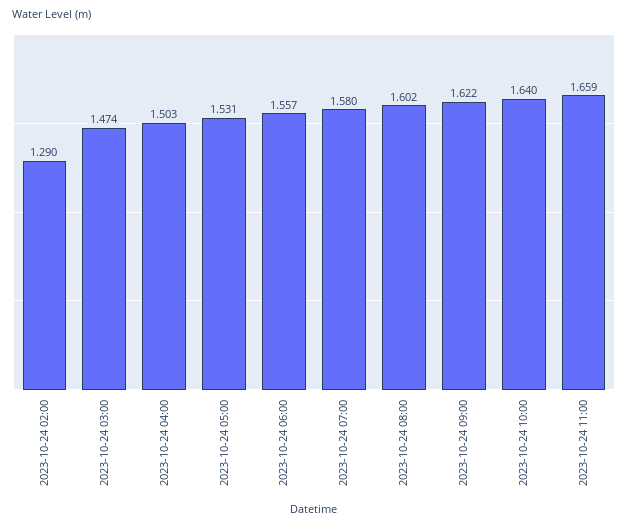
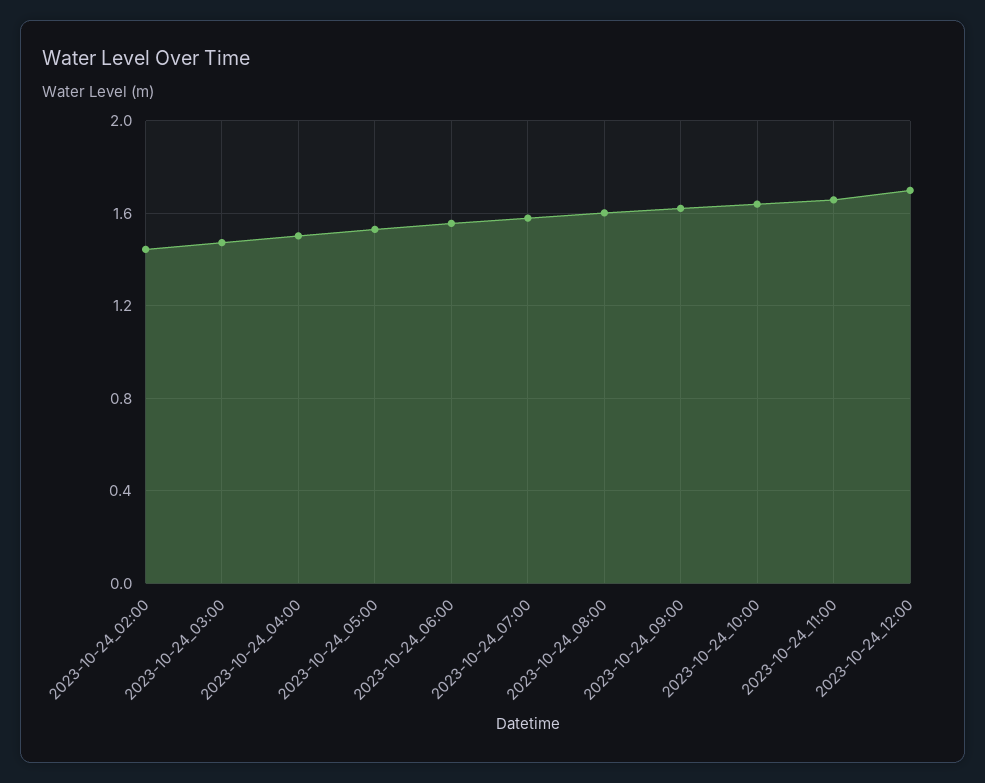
2023-10-24 02:00: 1.29 -> 1.45
2023-10-24_12:00: none -> 1.7

